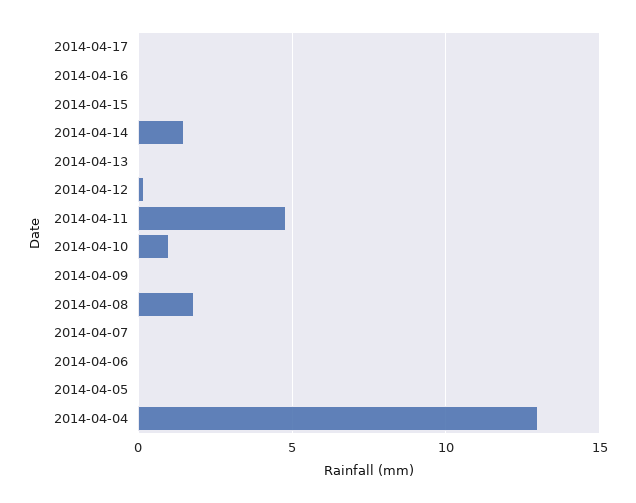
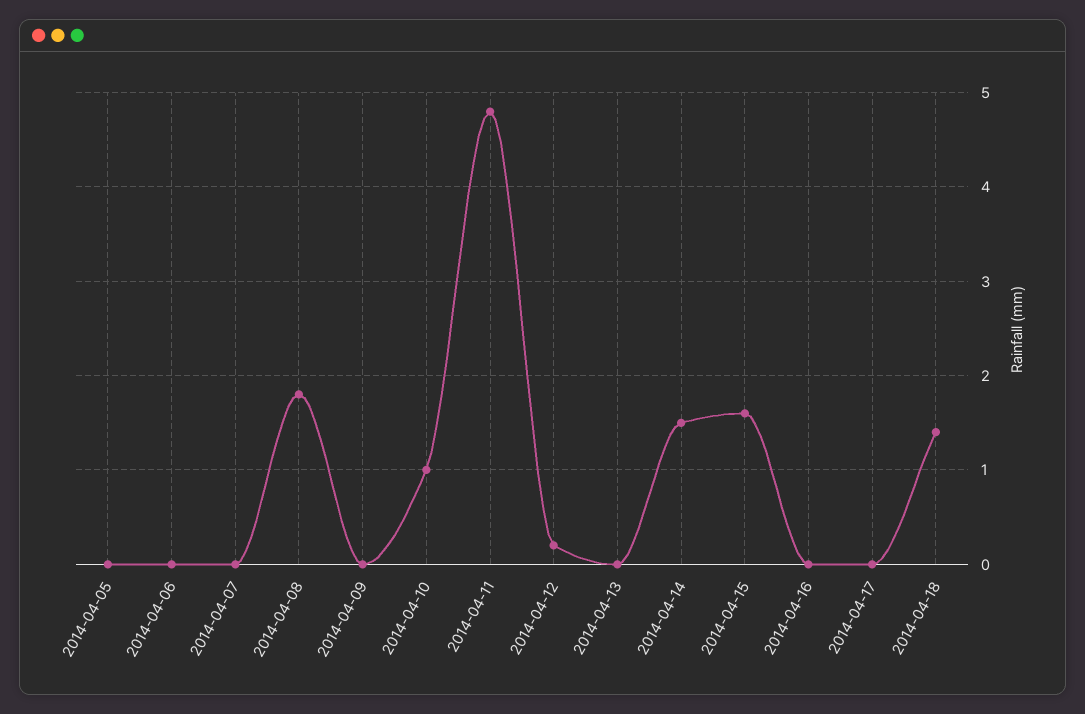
2014-04-15: 0 -> 1.6
2014-04-04: 13 -> none
2014-04-18: none -> 1.4

